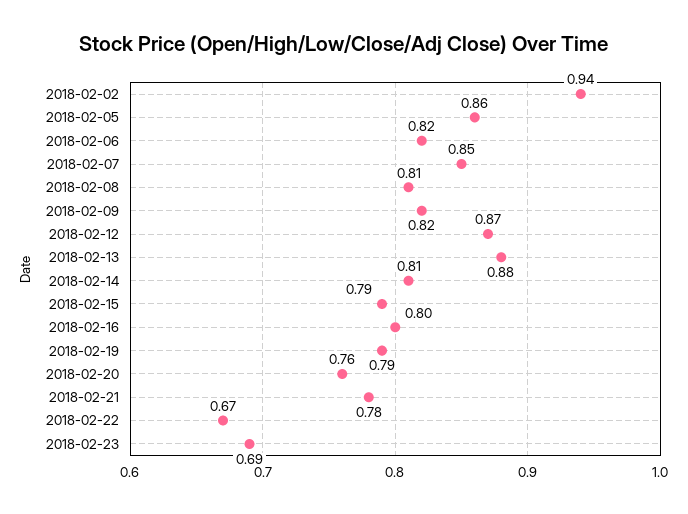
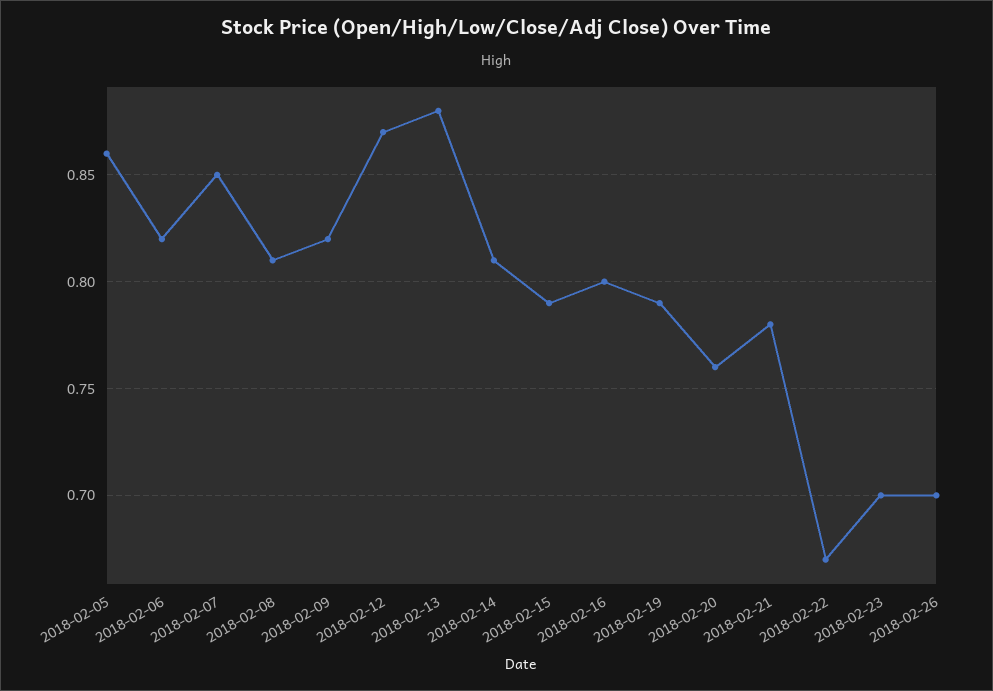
2018-02-02: 0.94 -> none
2018-02-23: 0.69 -> 0.7
2018-02-26: none -> 0.7

